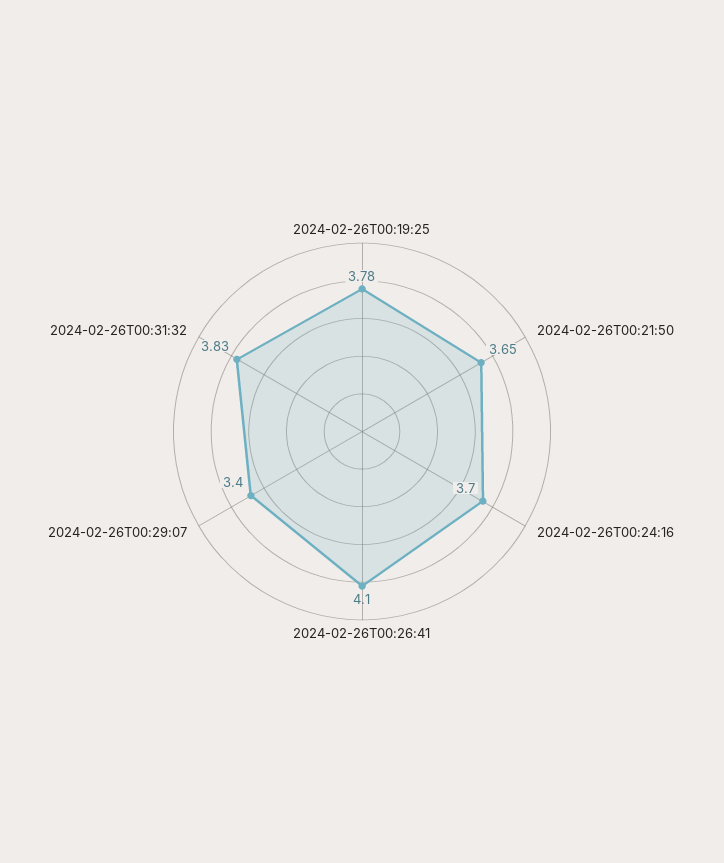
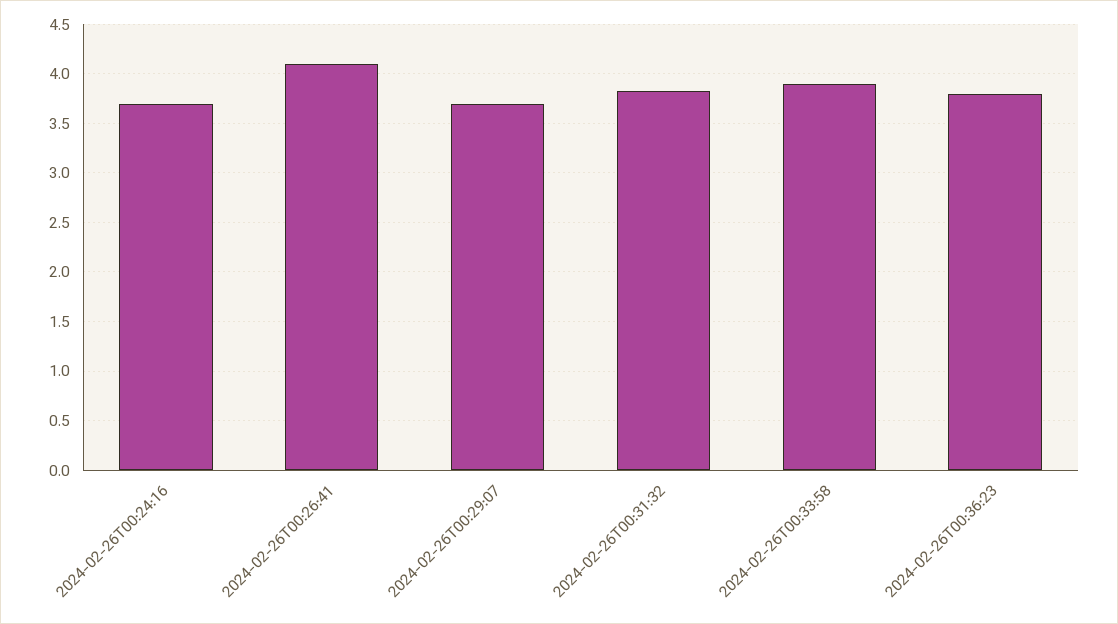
2024-02-26T00:19:25: 3.78 -> none
2024-02-26T00:21:50: 3.65 -> none
2024-02-26T00:29:07: 3.4 -> 3.7
2024-02-26T00:33:58: none -> 3.9
2024-02-26T00:36:23: none -> 3.8

